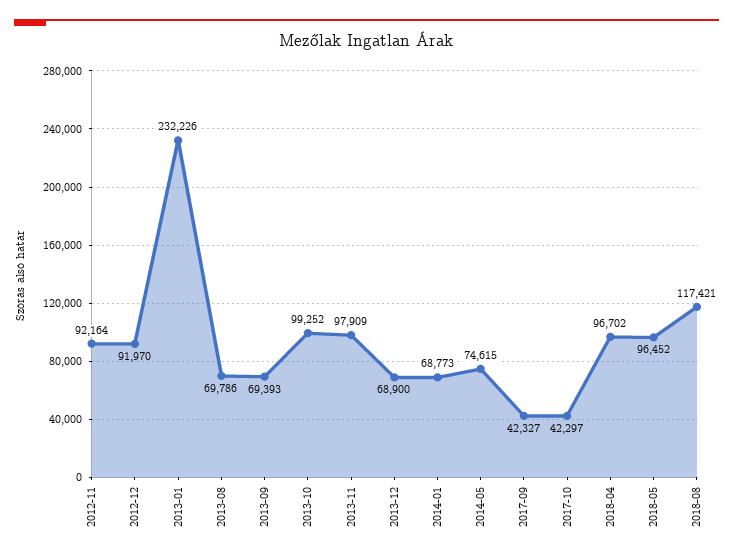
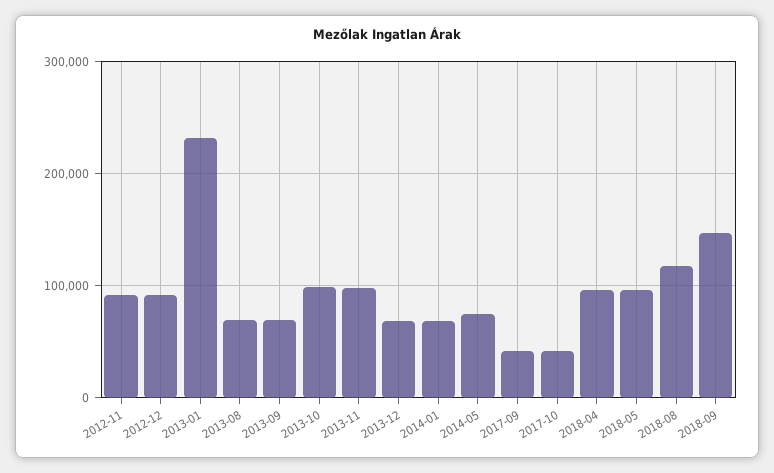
2018-09: none -> 150000

